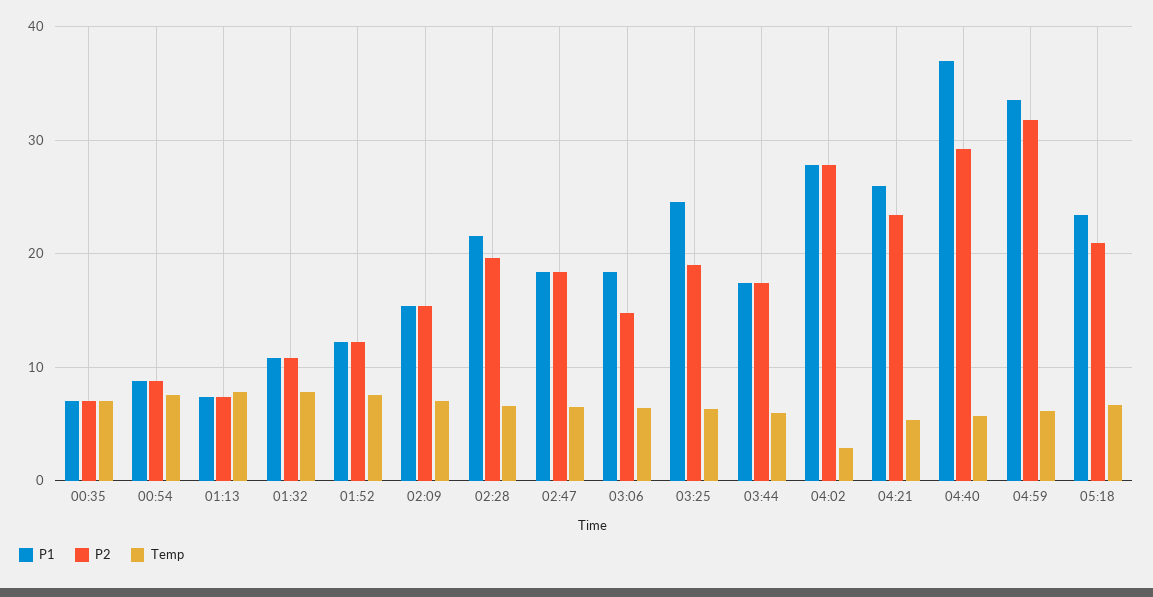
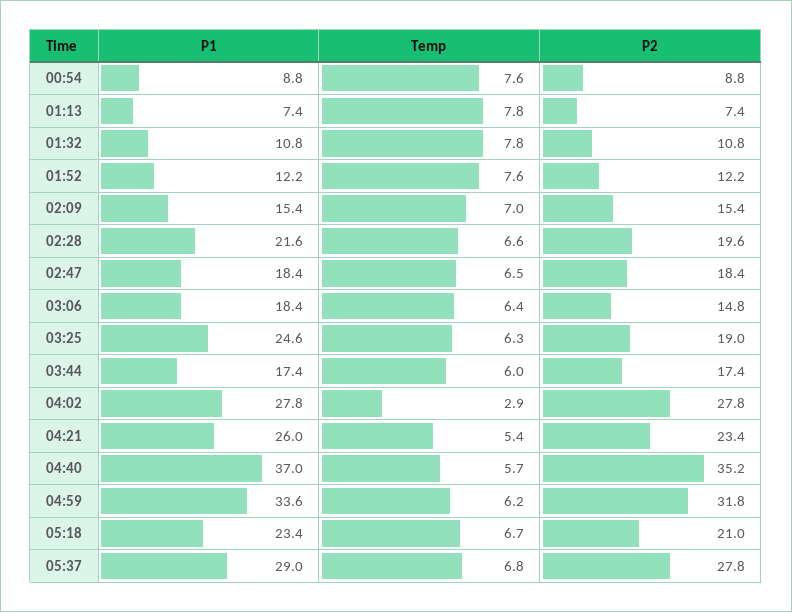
P1, 00:35: 7 -> none
P2, 00:35: 7 -> none
Temp, 00:35: 7 -> none
P2, 04:40: 29 -> 35.2
P1, 05:37: none -> 29
Temp, 05:37: none -> 6.8
P2, 05:37: none -> 27.8

